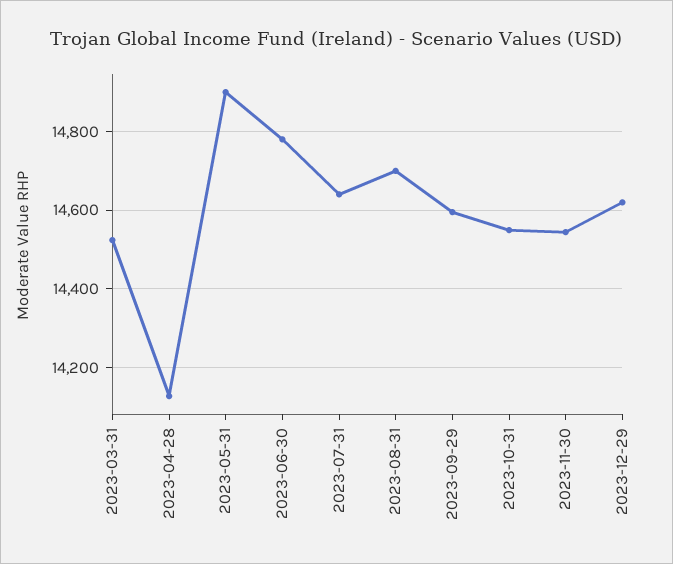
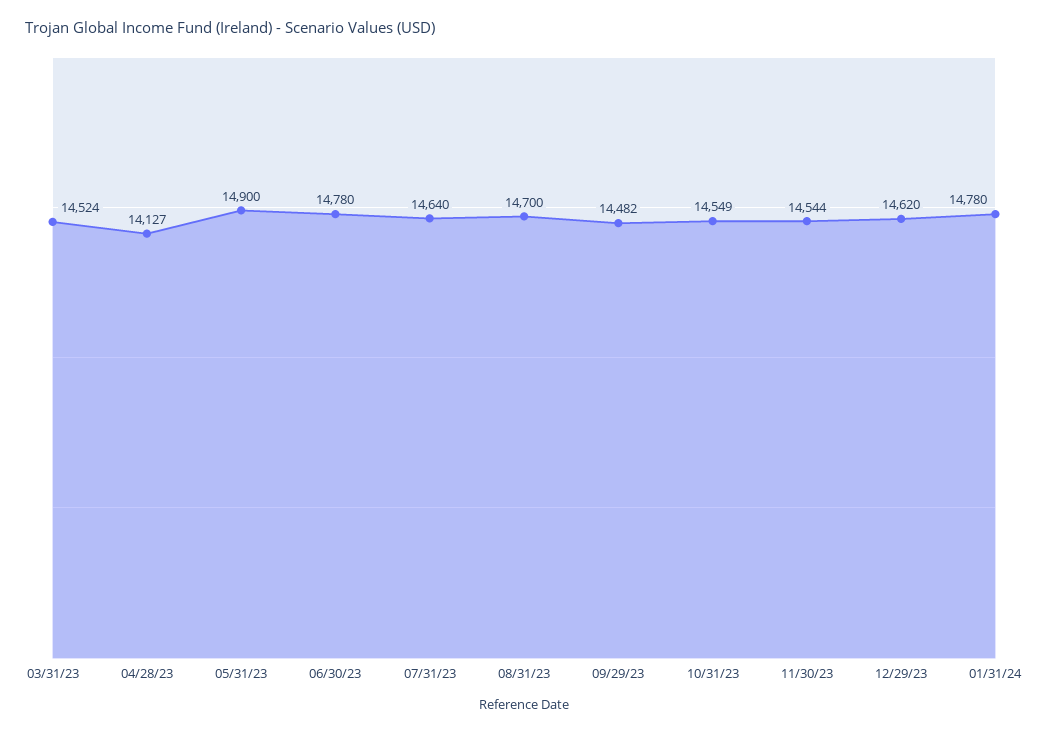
2023-09-29: 14600 -> 14482
01/31/24: none -> 14780

